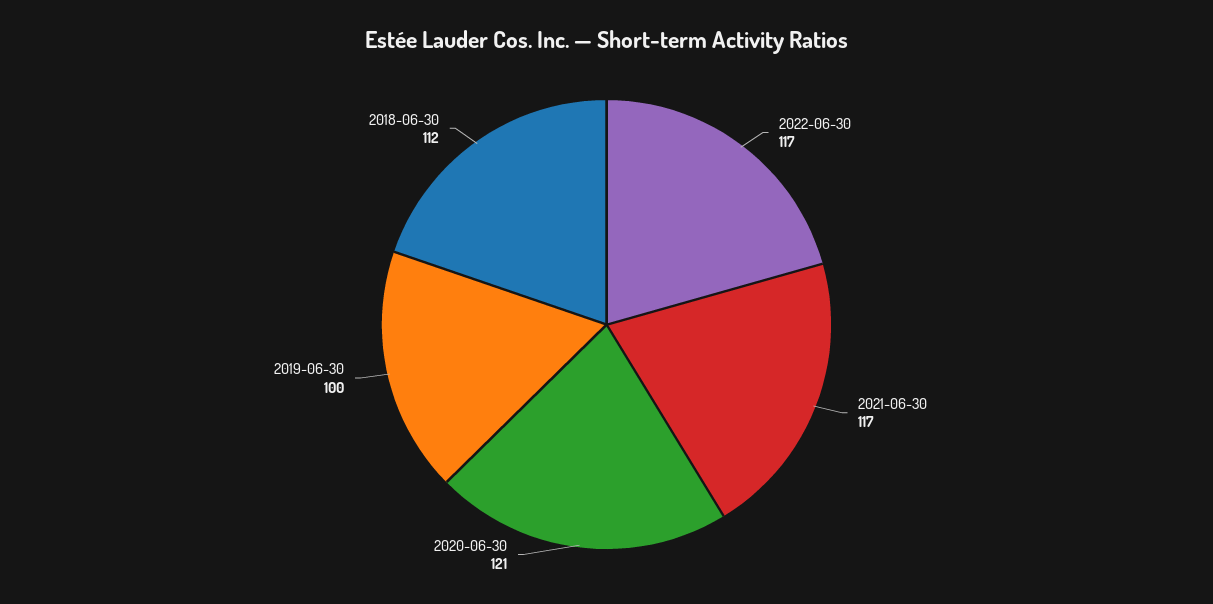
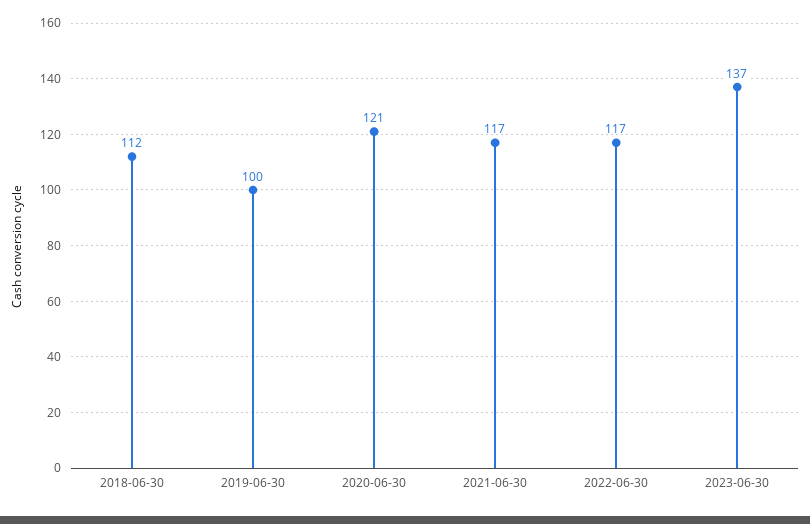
2023-06-30: none -> 137

